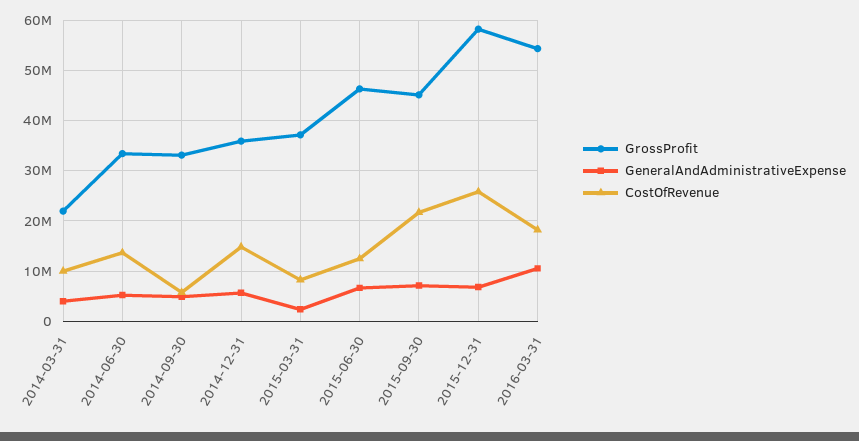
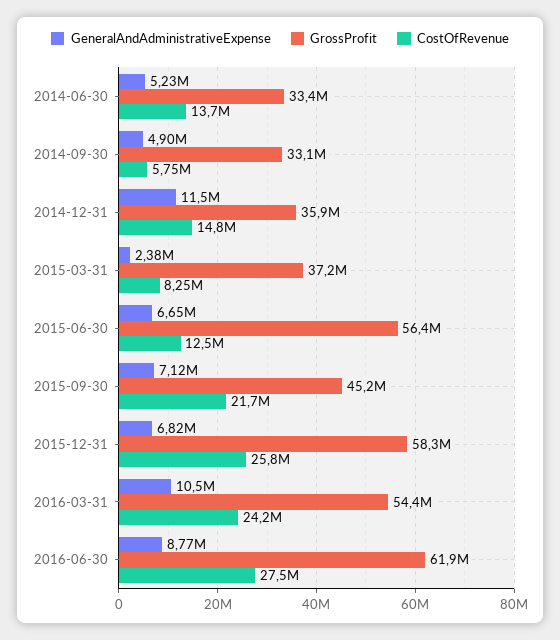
GrossProfit, 2014-03-31: 22000000 -> none
GeneralAndAdministrativeExpense, 2014-03-31: 4000000 -> none
CostOfRevenue, 2014-03-31: 10000000 -> none
GeneralAndAdministrativeExpense, 2014-12-31: 6000000 -> 11500000
GrossProfit, 2015-06-30: 46000000 -> 56400000
CostOfRevenue, 2016-03-31: 18000000 -> 24200000
GeneralAndAdministrativeExpense, 2016-06-30: none -> 8770000
GrossProfit, 2016-06-30: none -> 61900000
CostOfRevenue, 2016-06-30: none -> 27500000

